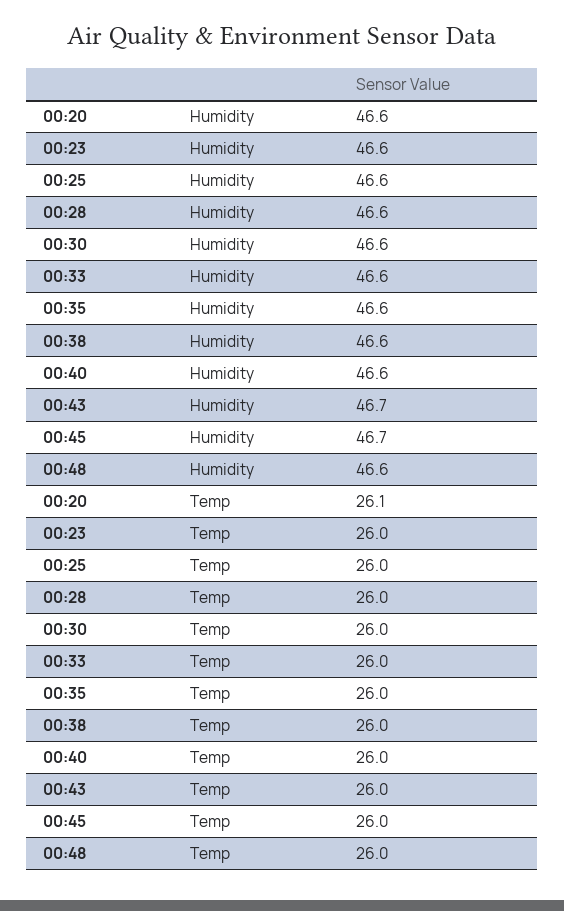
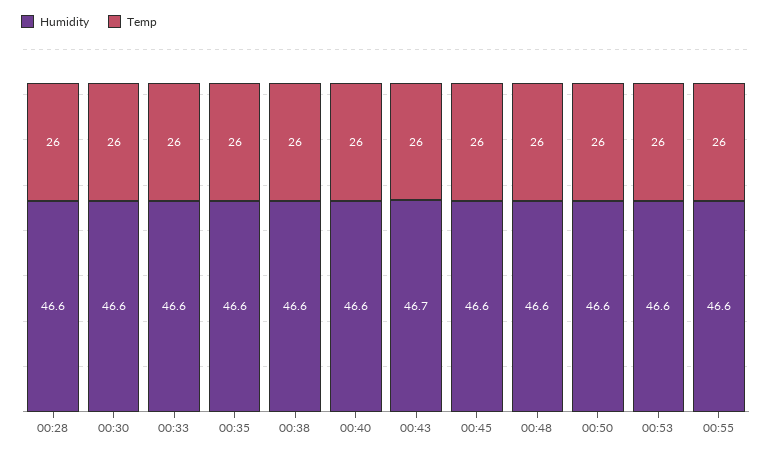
Humidity, 00:20: 46.6 -> none
Humidity, 00:23: 46.6 -> none
Humidity, 00:25: 46.6 -> none
Humidity, 00:45: 46.7 -> 46.6
Temp, 00:20: 26.1 -> none
Temp, 00:23: 26 -> none
Temp, 00:25: 26 -> none
Humidity, 00:50: none -> 46.6
Temp, 00:50: none -> 26
Humidity, 00:53: none -> 46.6
Temp, 00:53: none -> 26
Humidity, 00:55: none -> 46.6
Temp, 00:55: none -> 26

